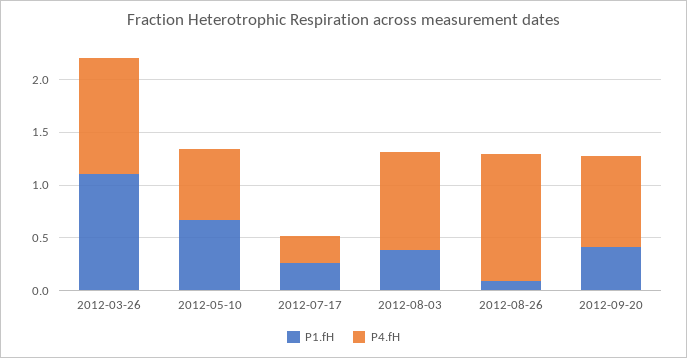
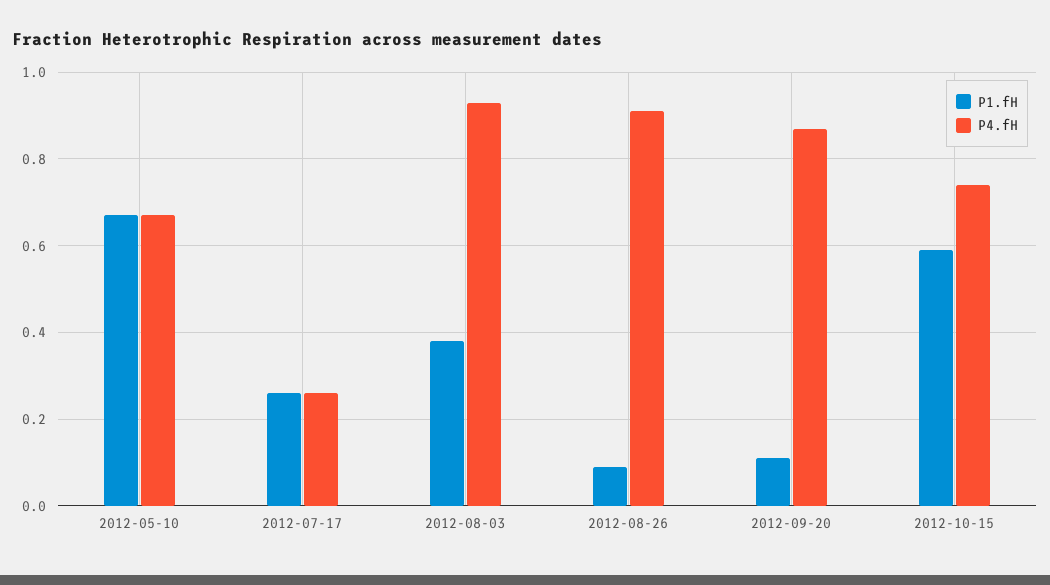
P1.fH, 2012-03-26: 1.1 -> none
P4.fH, 2012-03-26: 1.1 -> none
P4.fH, 2012-08-26: 1.2 -> 0.9
P1.fH, 2012-09-20: 0.4 -> 0.1
P1.fH, 2012-10-15: none -> 0.6
P4.fH, 2012-10-15: none -> 0.75

